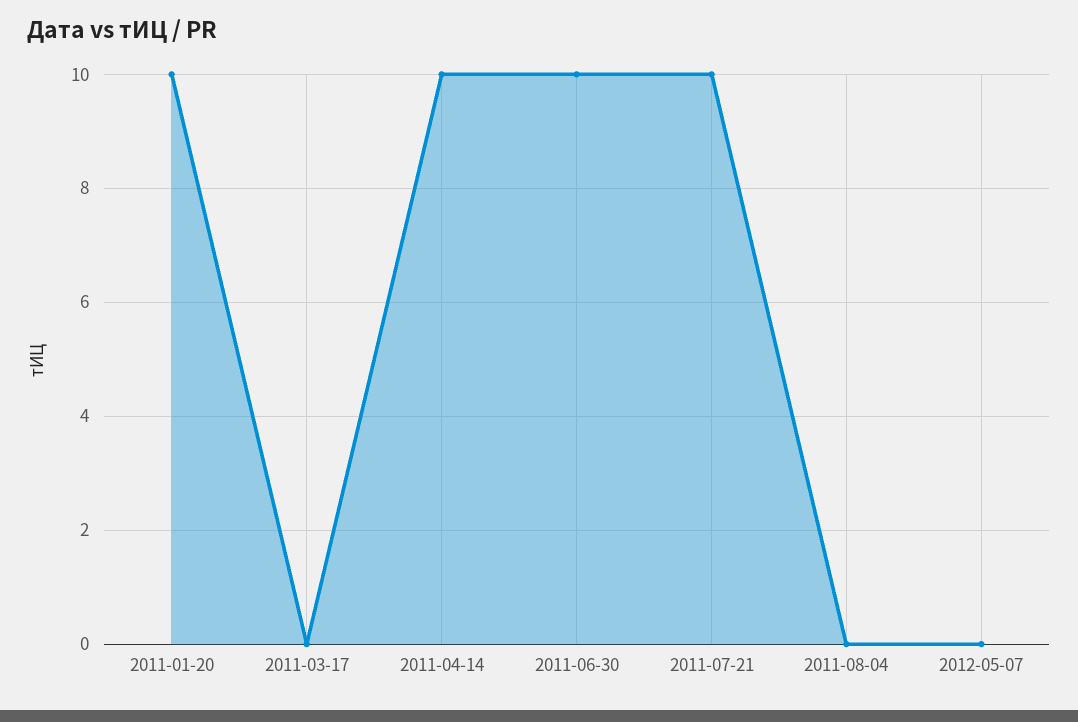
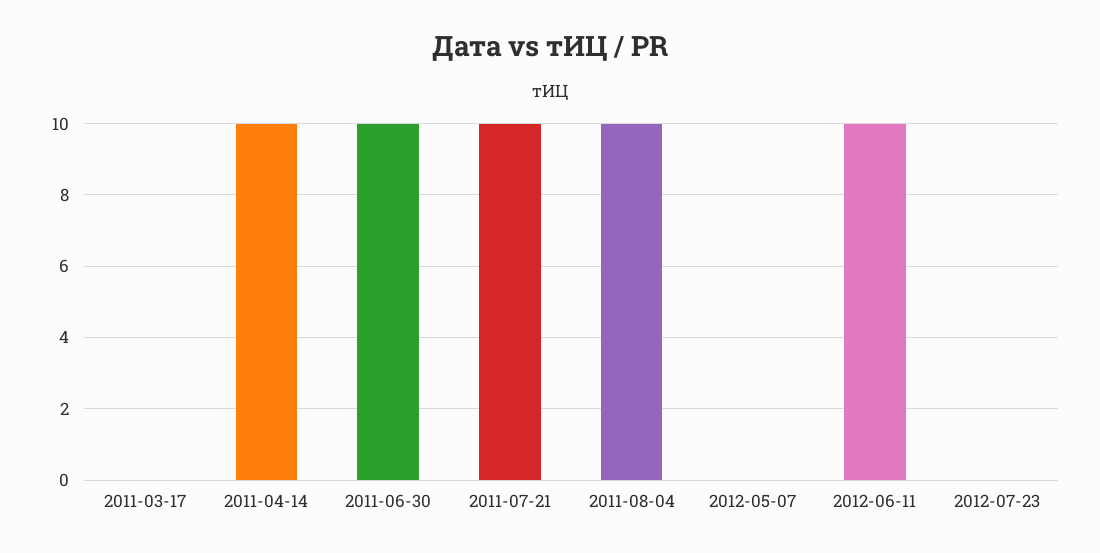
2011-01-20: 10 -> none
2011-08-04: 0 -> 10
2012-06-11: none -> 10
2012-07-23: none -> 0

